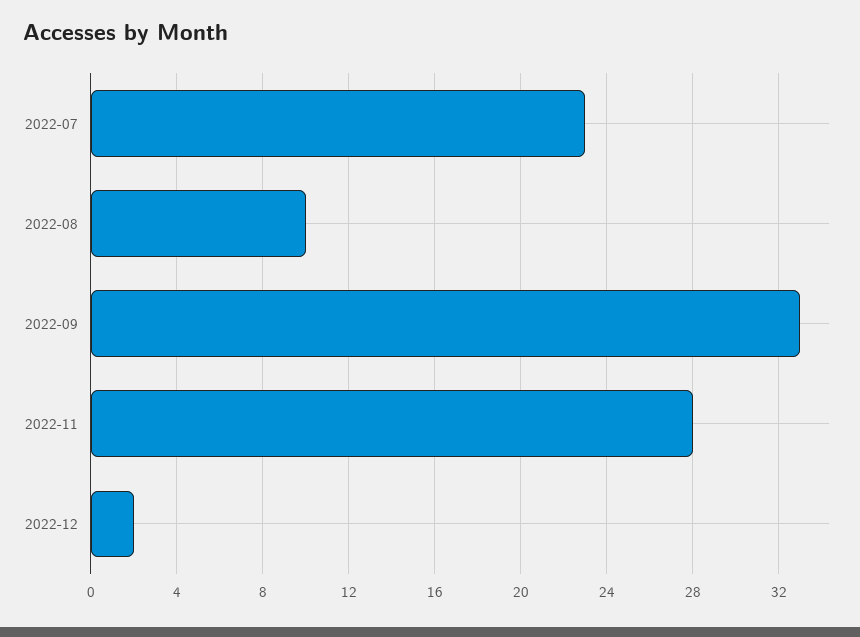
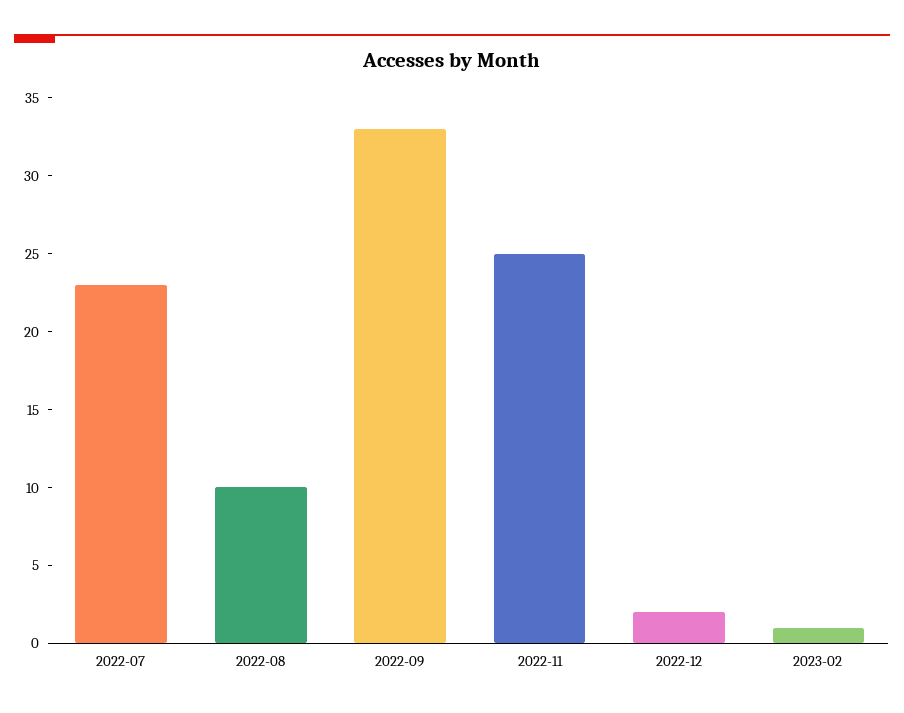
2022-11: 28 -> 25
2023-02: none -> 1

